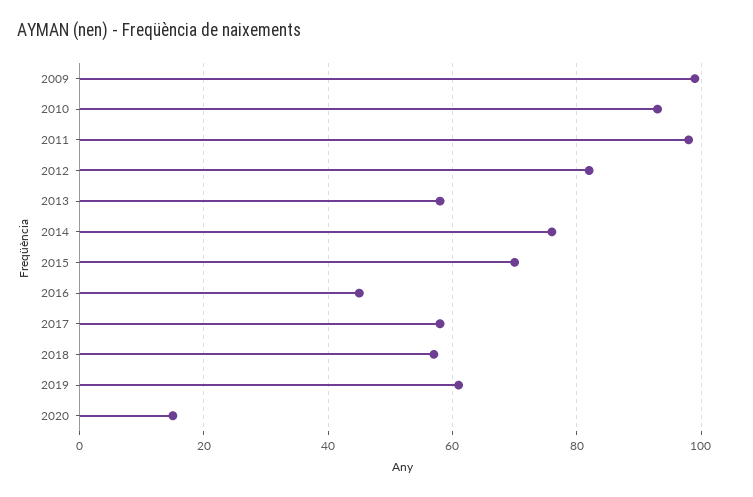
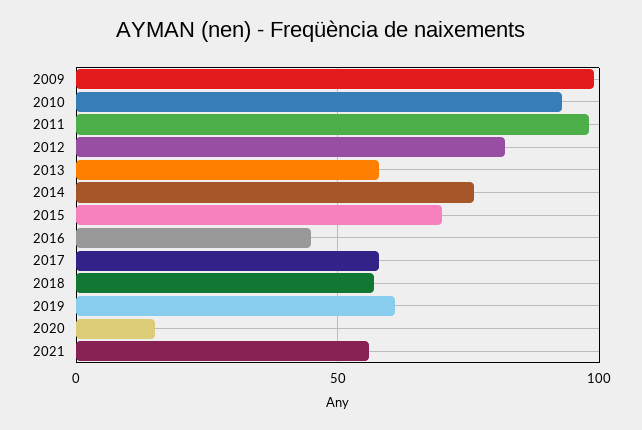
2021: none -> 55

